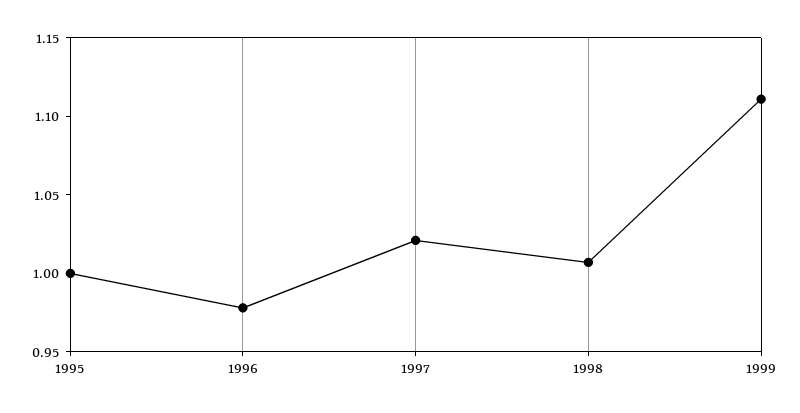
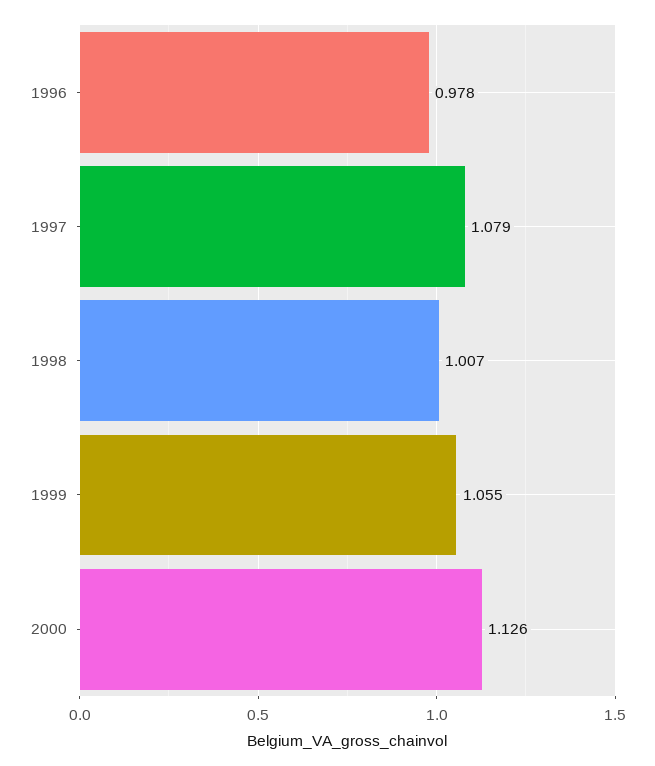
1995: 1 -> none
1997: 1.02 -> 1.079
1999: 1.11 -> 1.055
2000: none -> 1.126

